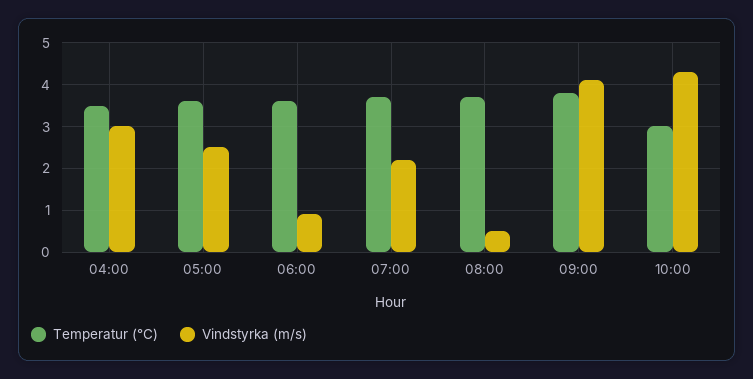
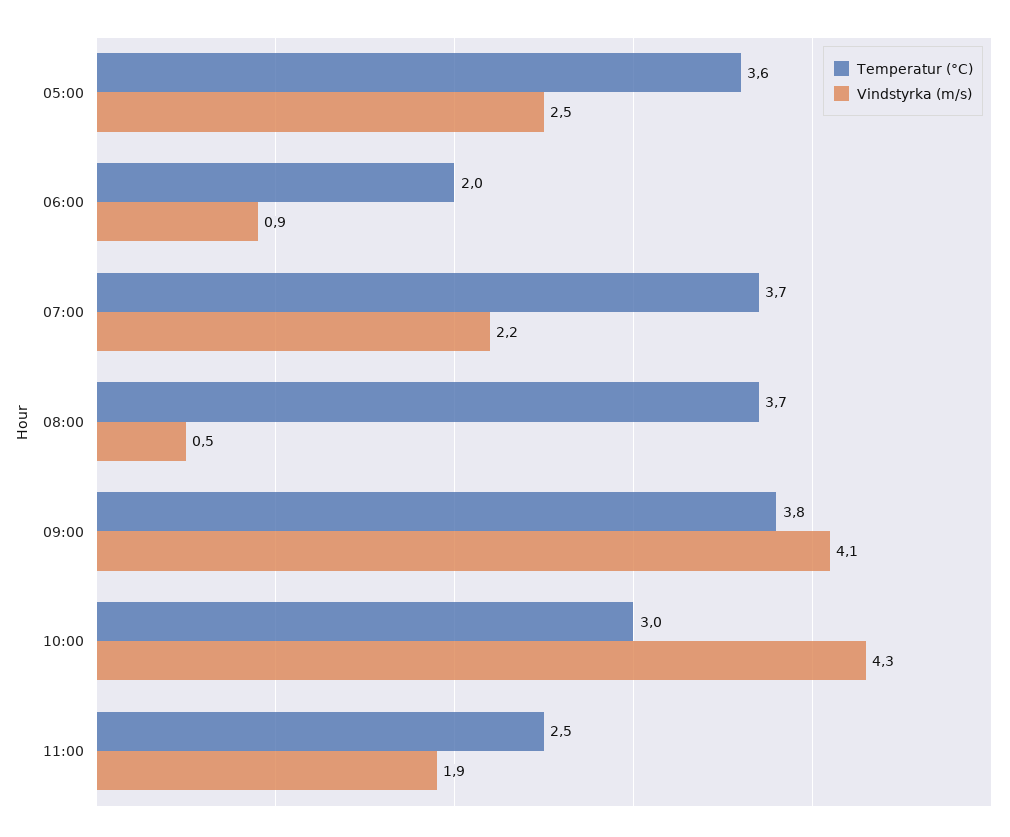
Temperatur (°C), 04:00: 3.5 -> none
Vindstyrka (m/s), 04:00: 3 -> none
Temperatur (°C), 06:00: 3.5 -> 2
Temperatur (°C), 11:00: none -> 2.5
Vindstyrka (m/s), 11:00: none -> 1.9

